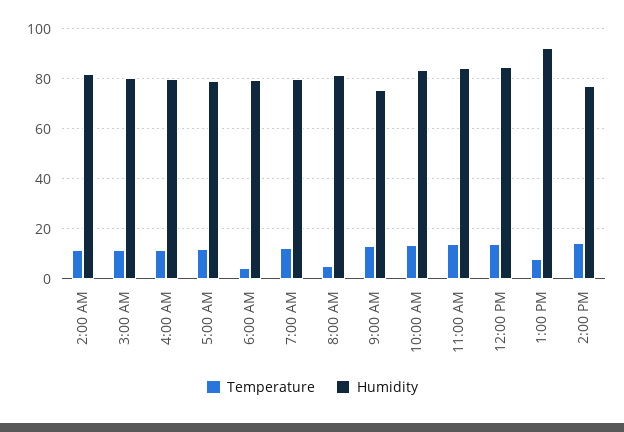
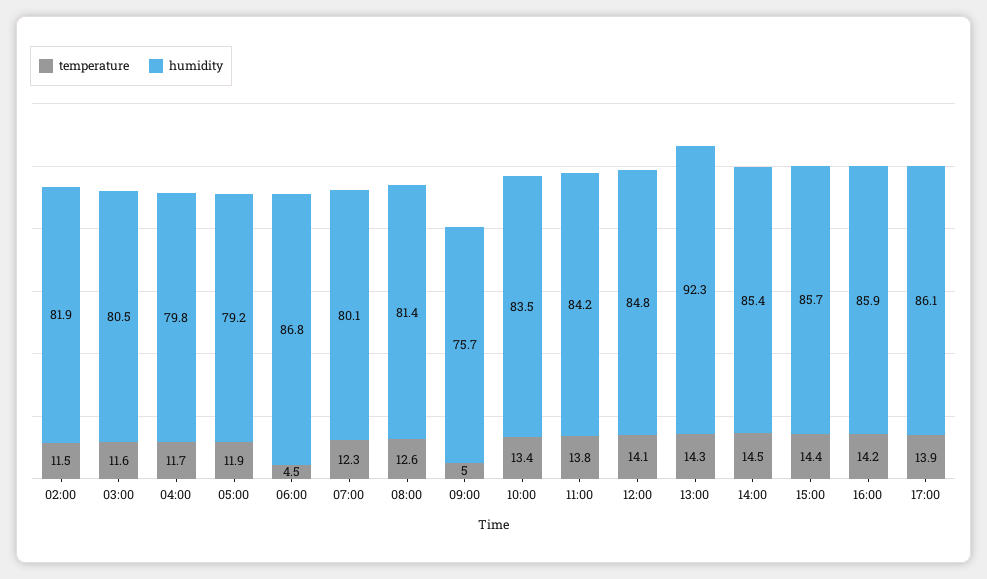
Humidity, 6:00 AM: 80 -> 86.8
Temperature, 8:00 AM: 5 -> 12.6
Temperature, 9:00 AM: 12.5 -> 5
Temperature, 1:00 PM: 7.5 -> 14.3
Humidity, 2:00 PM: 77.5 -> 85.4
Temperature, 15:00: none -> 14.4
Humidity, 15:00: none -> 85.7
Temperature, 16:00: none -> 14.2
Humidity, 16:00: none -> 85.9
Temperature, 17:00: none -> 13.9
Humidity, 17:00: none -> 86.1

